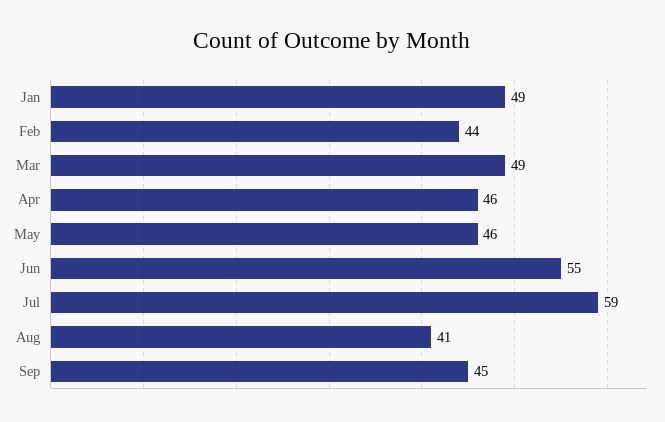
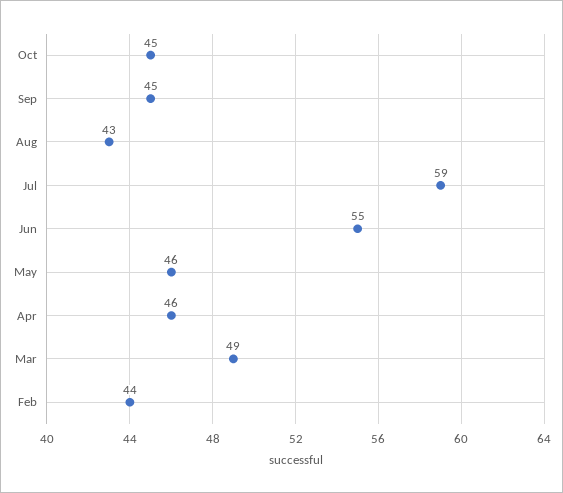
Jan: 49 -> none
Aug: 41 -> 43
Oct: none -> 45

